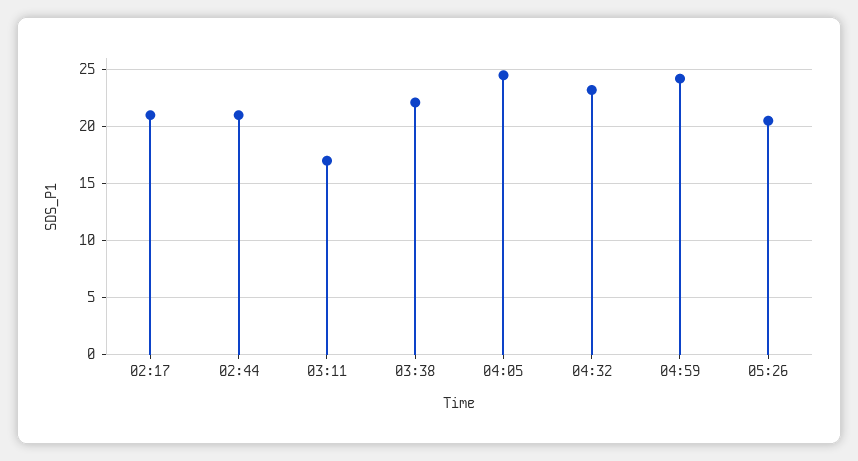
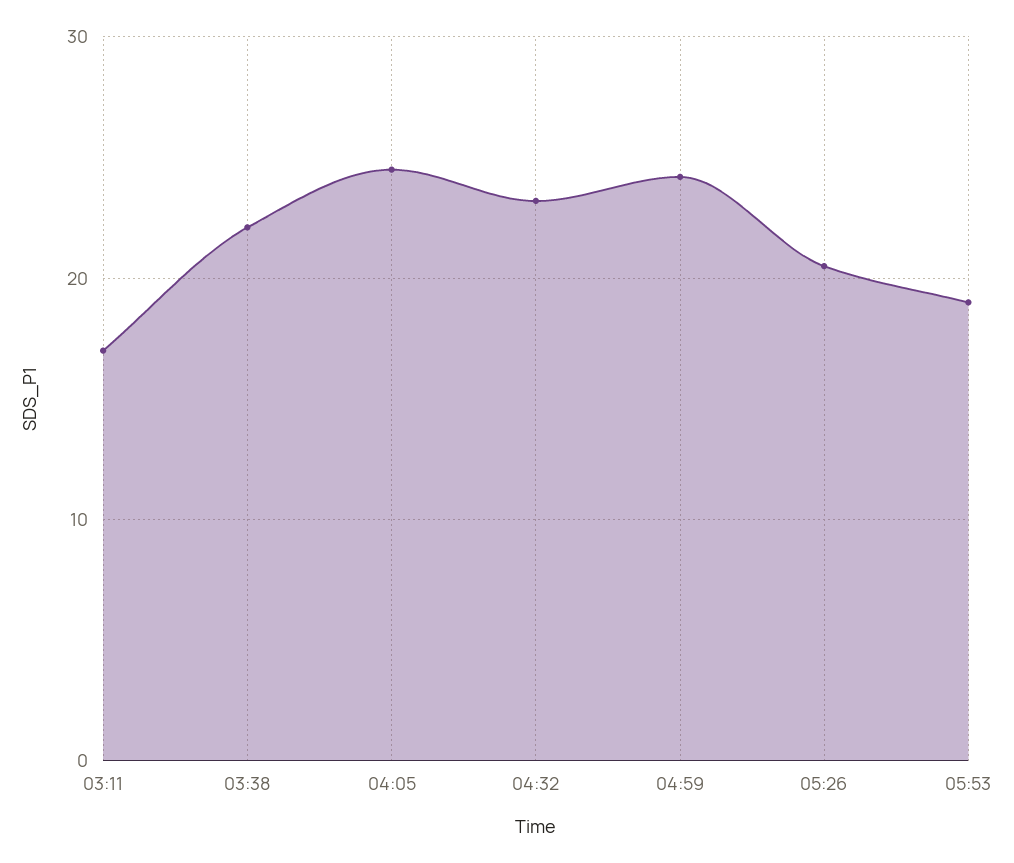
02:17: 21 -> none
02:44: 21 -> none
05:53: none -> 19

